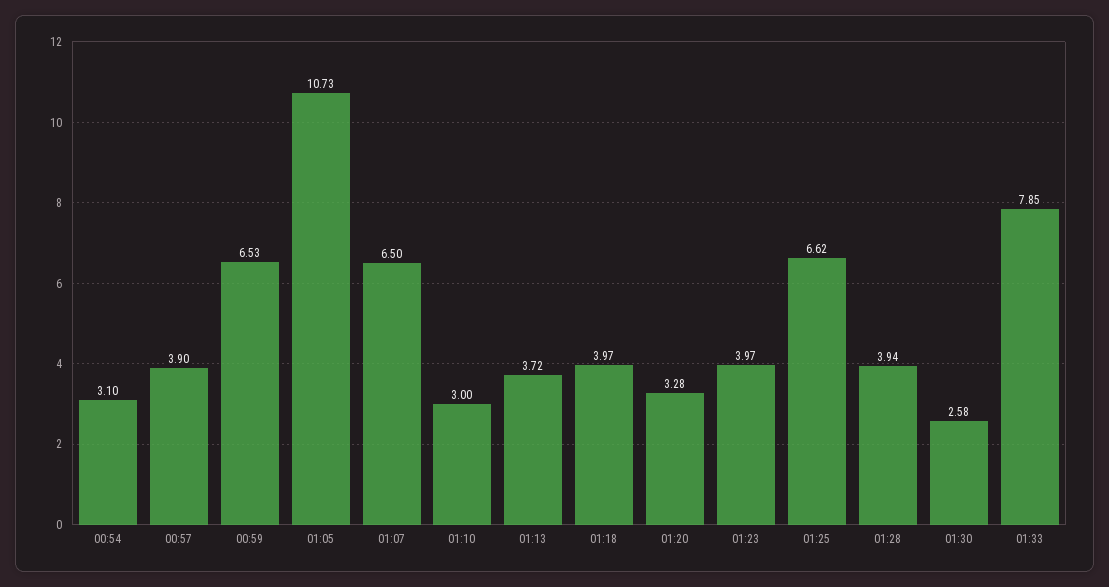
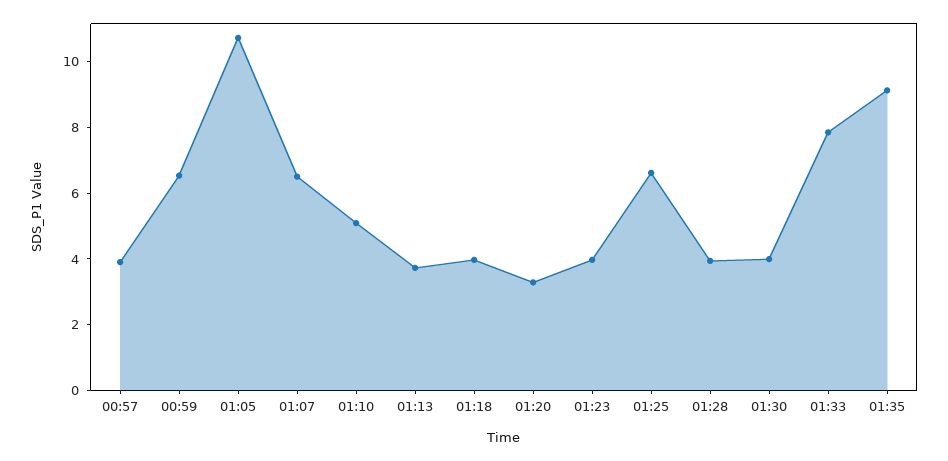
00:54: 3.1 -> none
01:10: 3 -> 5
01:30: 2.58 -> 4
01:35: none -> 9

